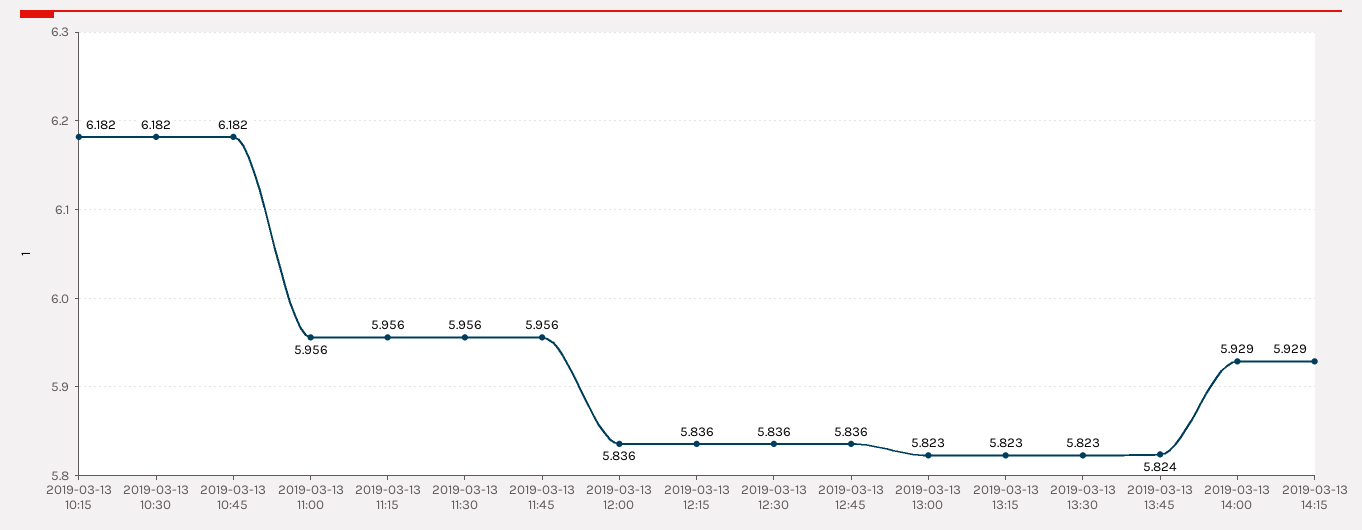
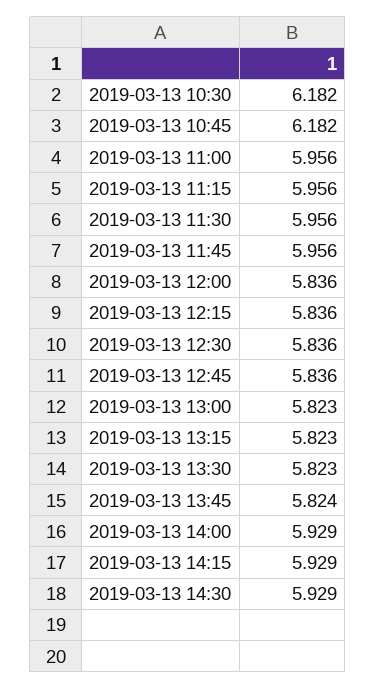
2019-03-13 10:15: 6.182 -> none
2019-03-13 14:30: none -> 5.929

